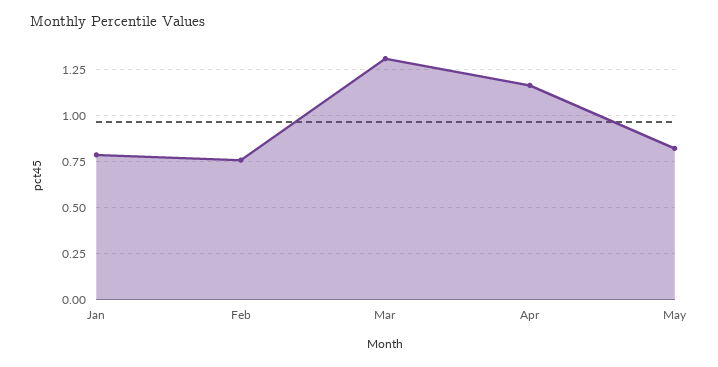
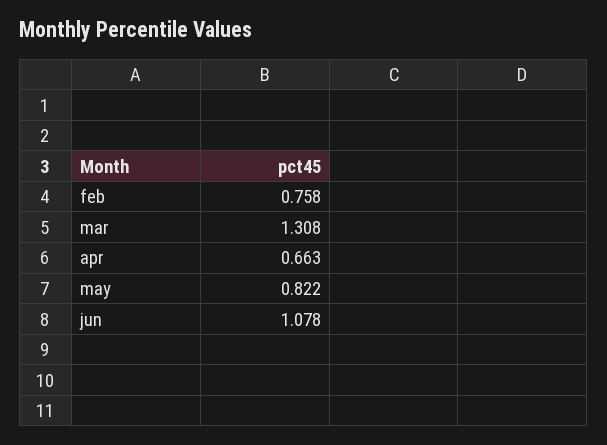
Jan: 0.8 -> none
Apr: 1.15 -> 0.663
jun: none -> 1.078

